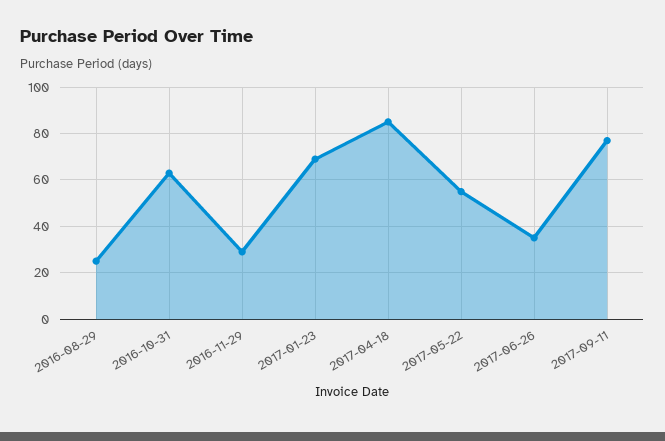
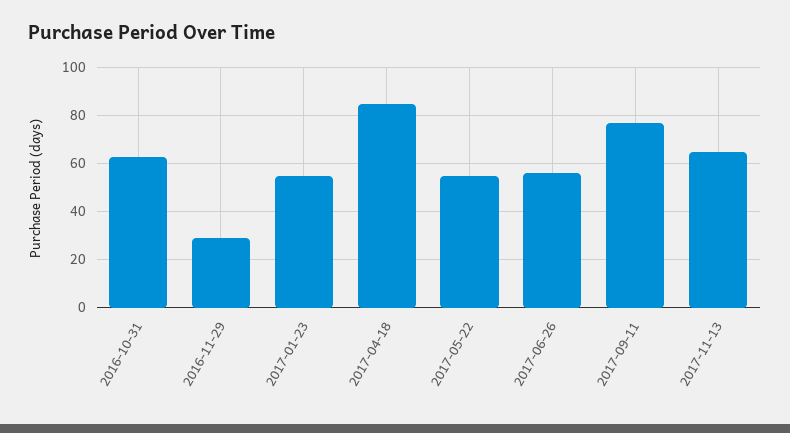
2016-08-29: 25 -> none
2017-01-23: 70 -> 55
2017-06-26: 35 -> 55
2017-11-13: none -> 65

